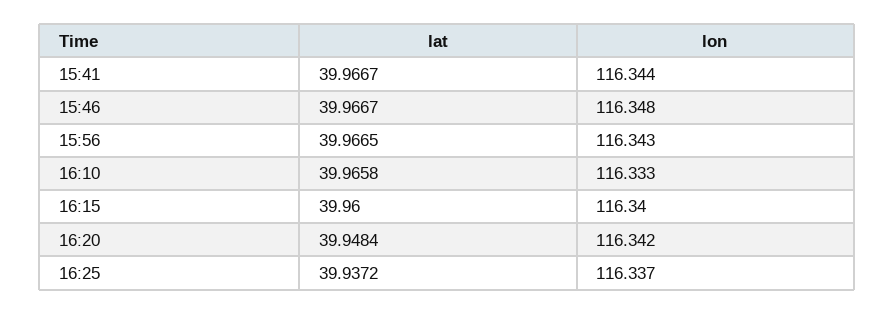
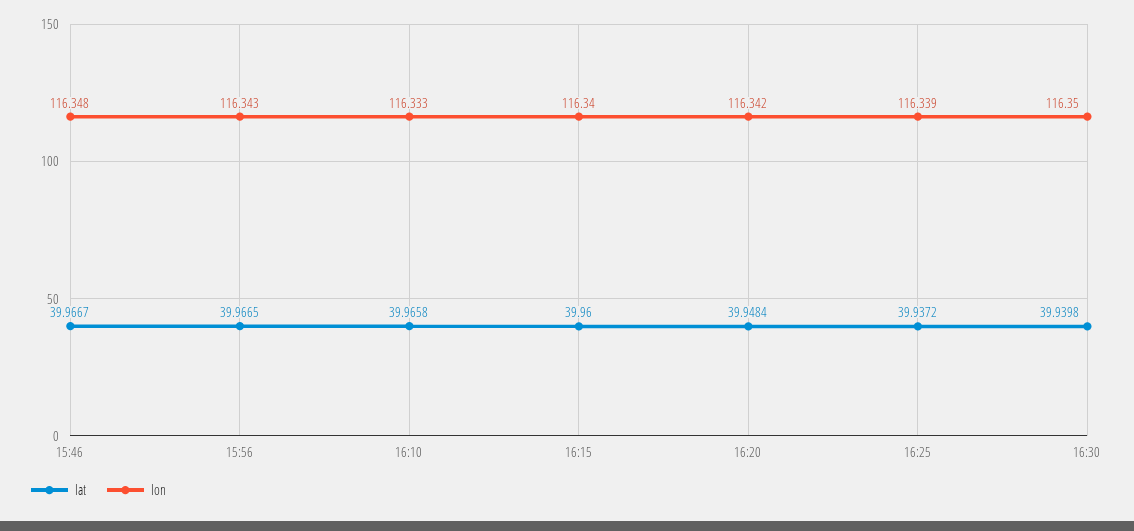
lat, 15:41: 39.9667 -> none
lon, 15:41: 116.344 -> none
lon, 16:25: 116.337 -> 116.339
lat, 16:30: none -> 39.9398
lon, 16:30: none -> 116.35

